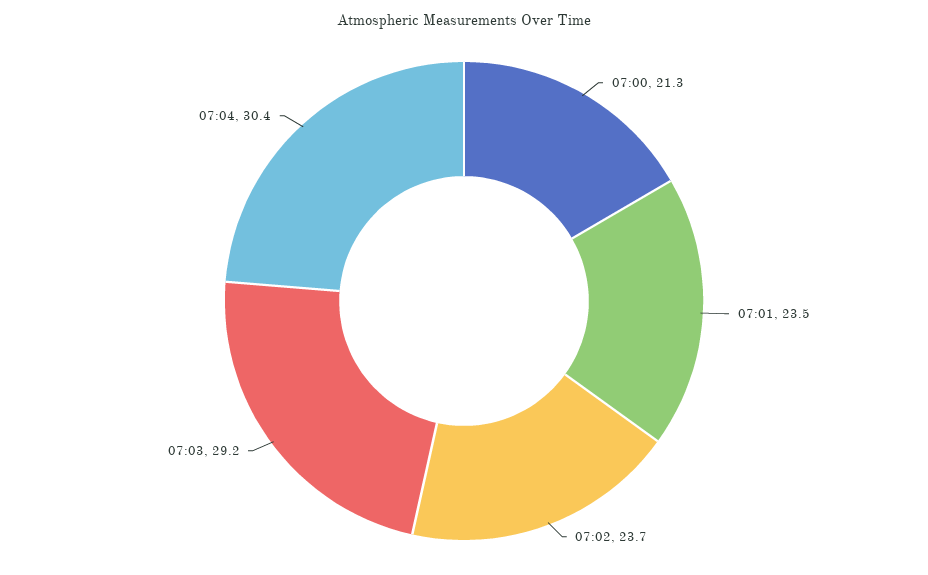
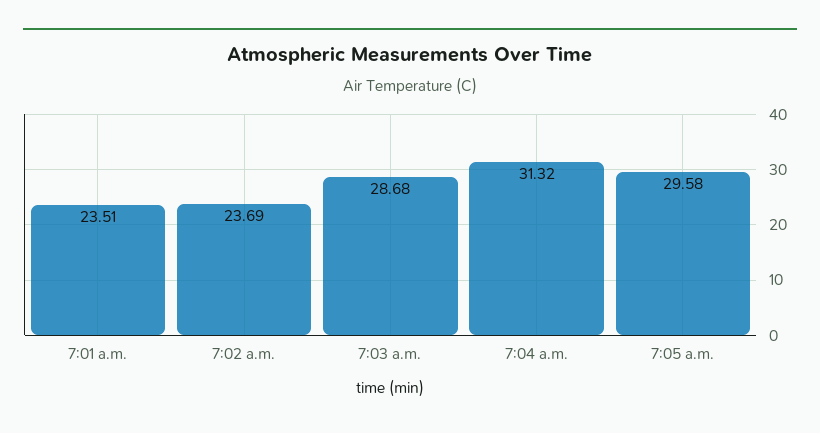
07:00: 21.3 -> none
07:03: 29.2 -> 28.68
07:04: 30.4 -> 31.32
7:05 a.m.: none -> 29.58

